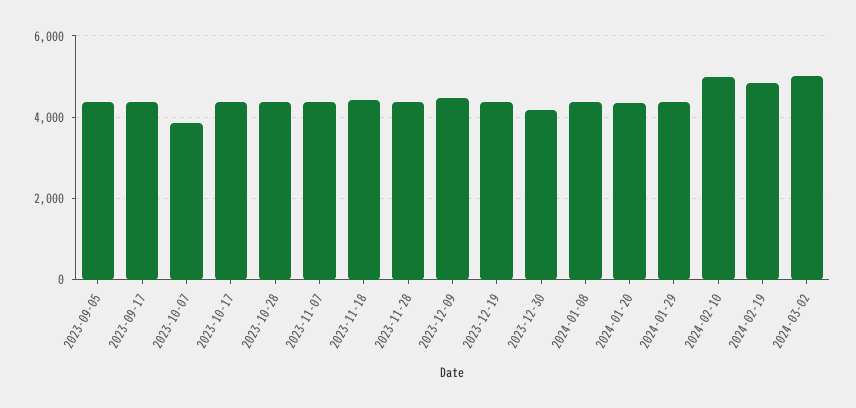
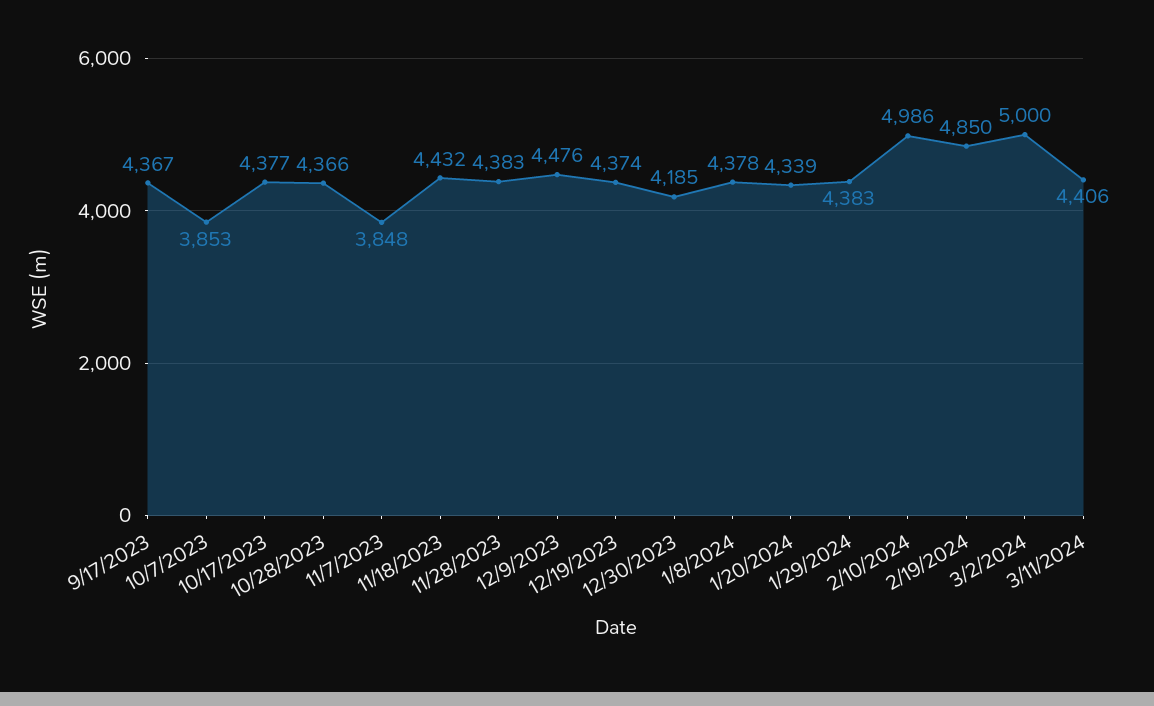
2023-09-05: 4400 -> none
2023-11-07: 4400 -> 3848
3/11/2024: none -> 4406

